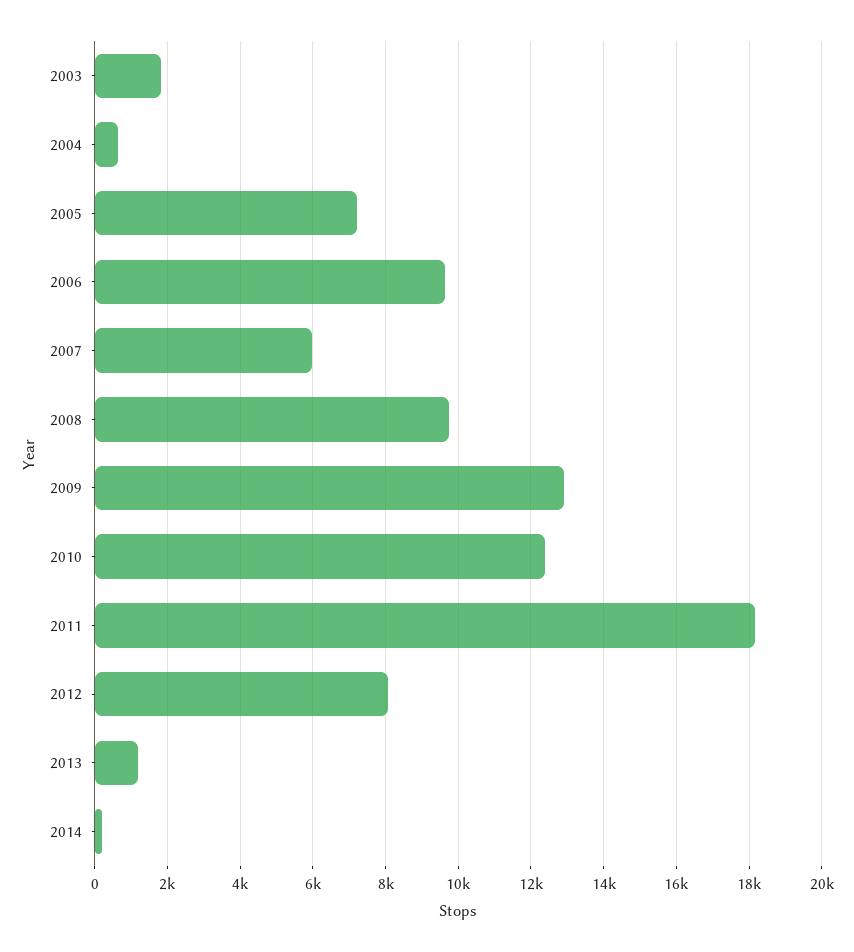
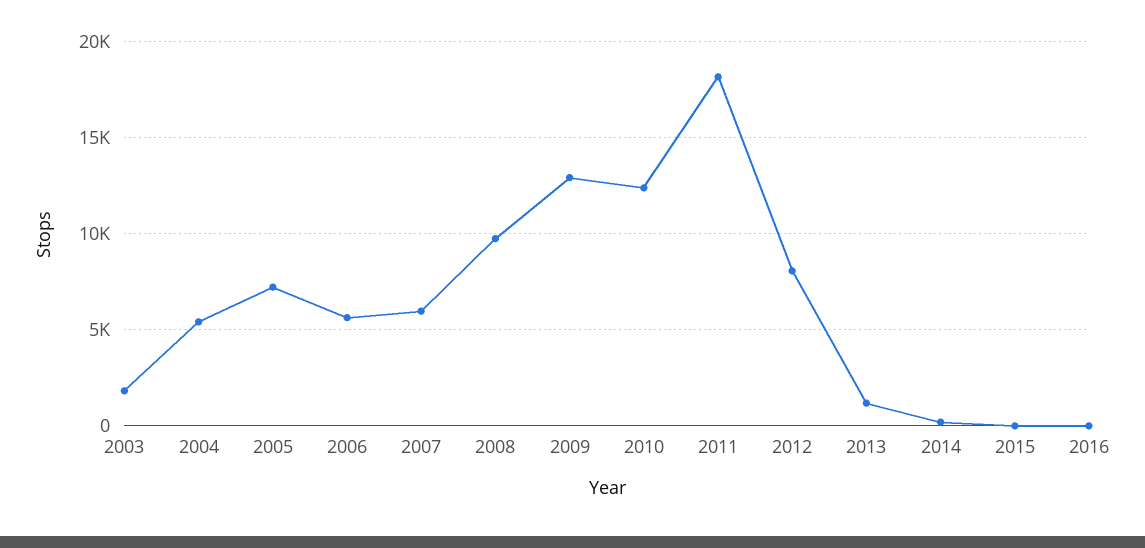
2004: 600 -> 5500
2006: 9600 -> 5500
2015: none -> 0
2016: none -> 0

